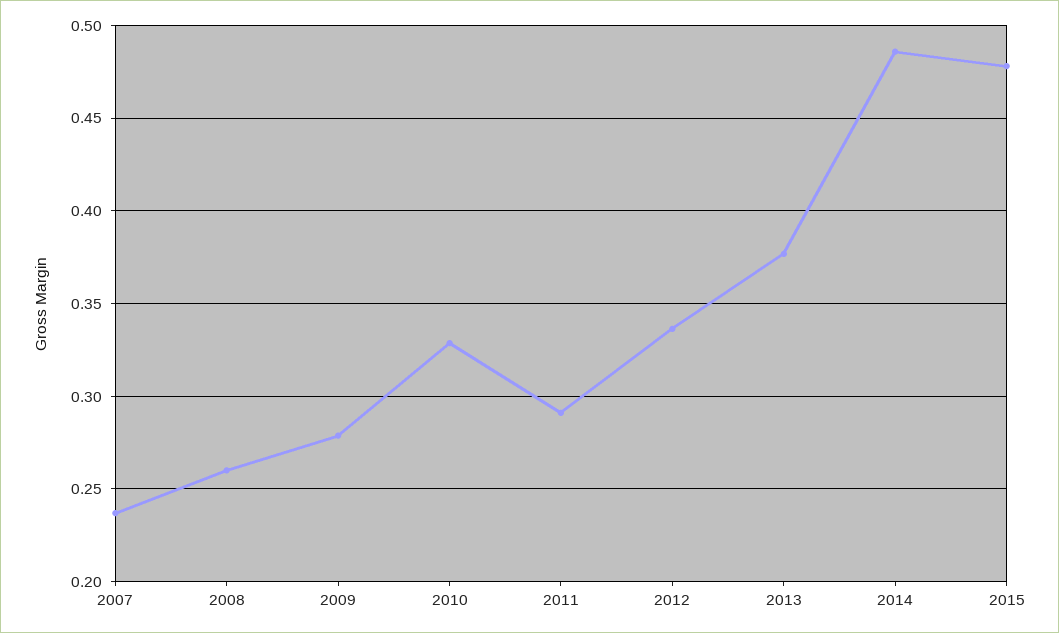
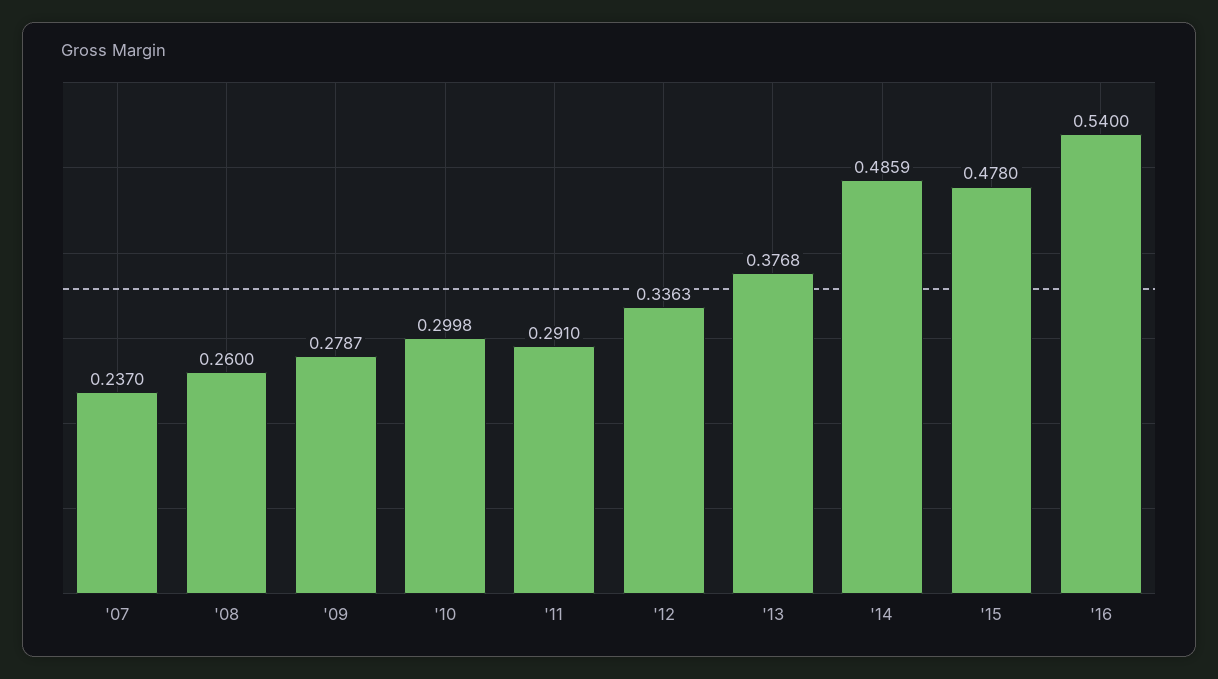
2010: 0.33 -> 0.2998
'16: none -> 0.54

